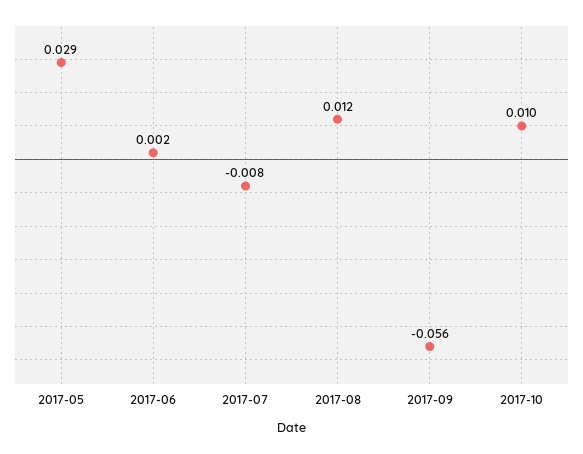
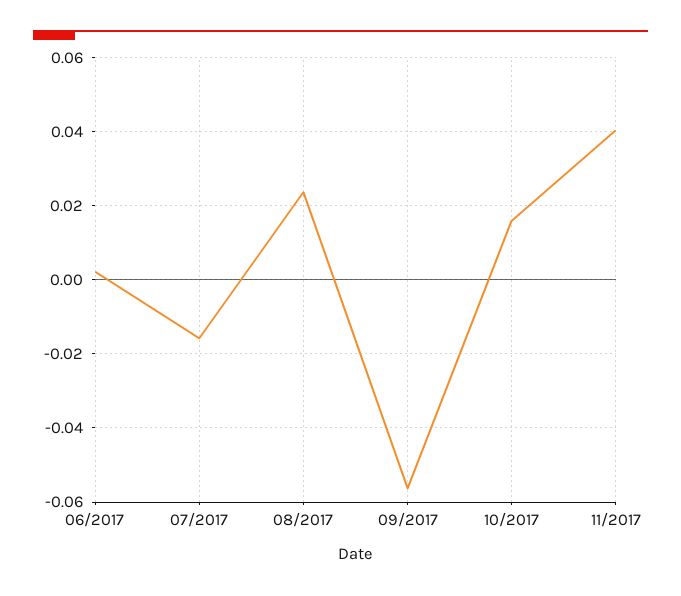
2017-05: 0.029 -> none
2017-07: -0.008 -> -0.016
2017-08: 0.012 -> 0.024
2017-10: 0.01 -> 0.016
11/2017: none -> 0.04

